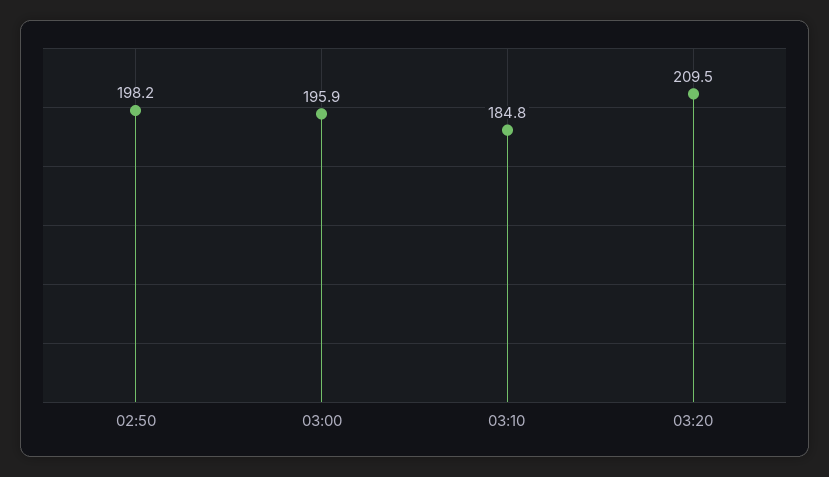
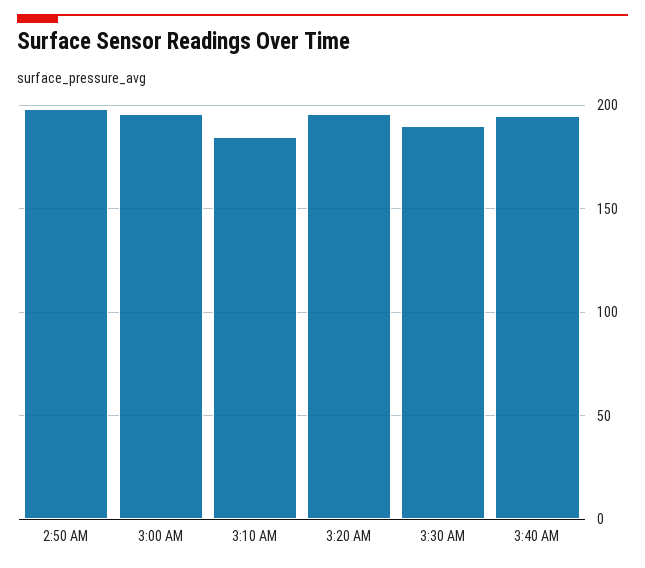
03:20: 209.5 -> 195
3:30 AM: none -> 190
3:40 AM: none -> 195

